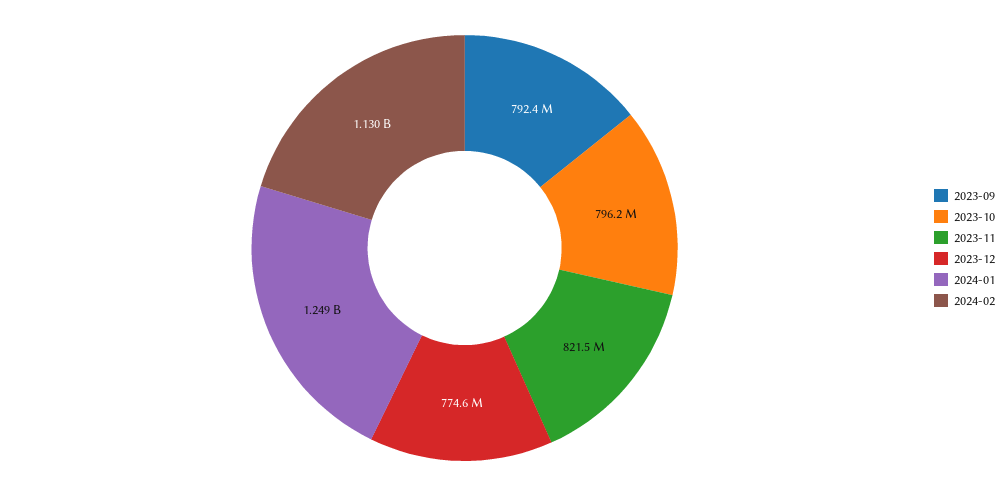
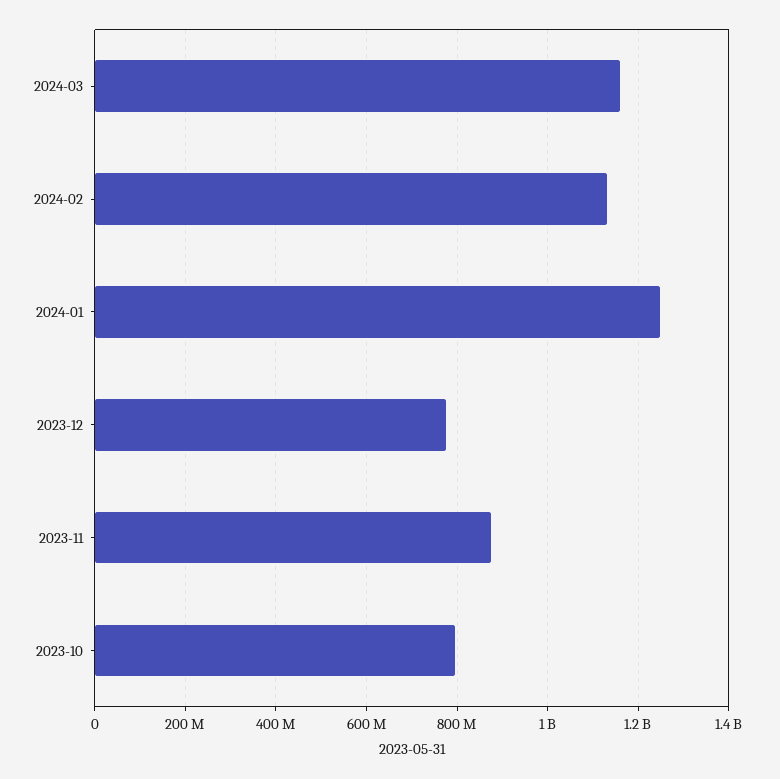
2023-09: 792400000 -> none
2023-11: 821500000 -> 880000000
2024-03: none -> 1160000000

